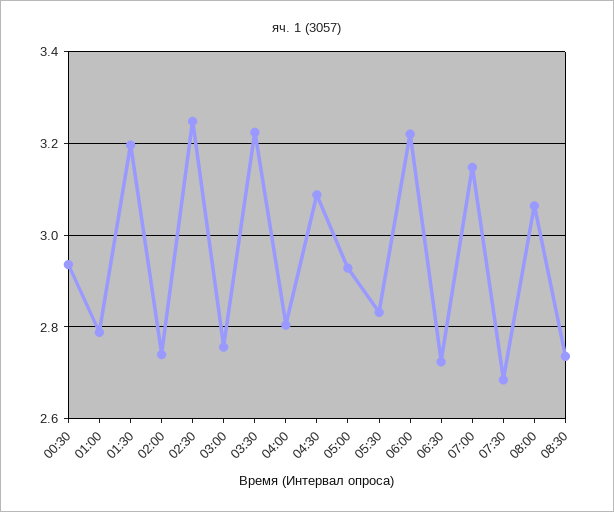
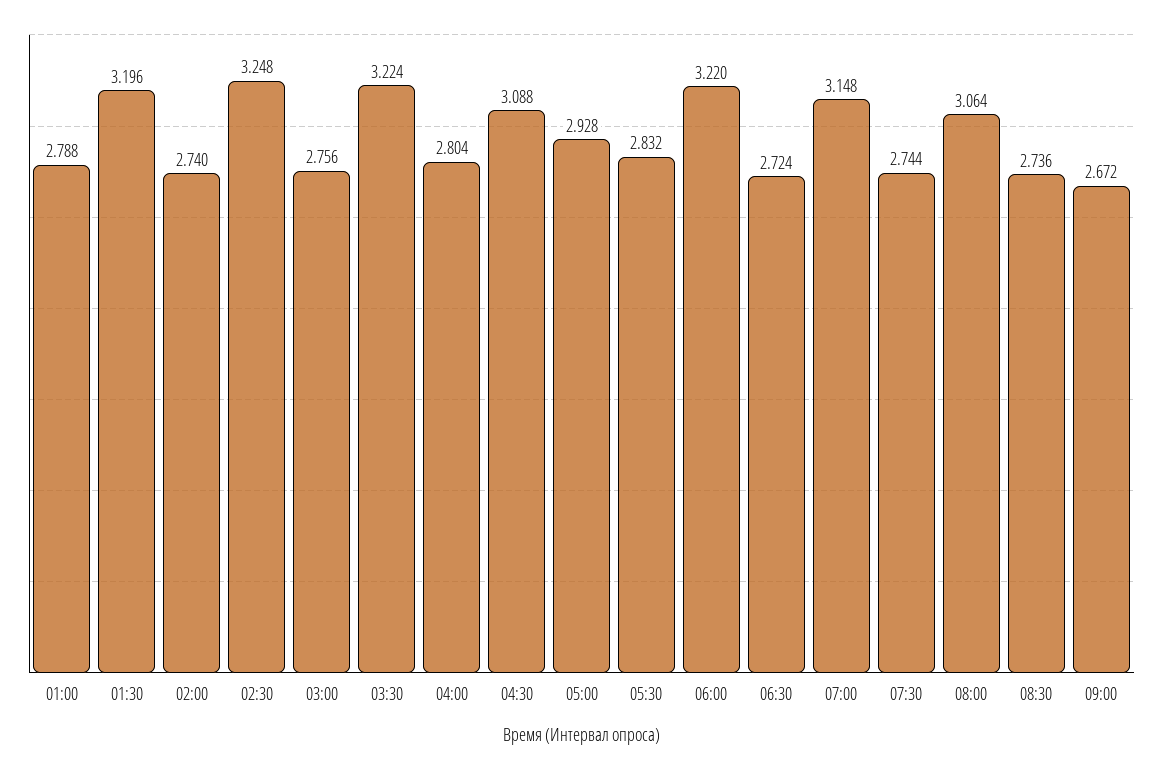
00:30: 2.94 -> none
07:30: 2.68 -> 2.744
09:00: none -> 2.672

